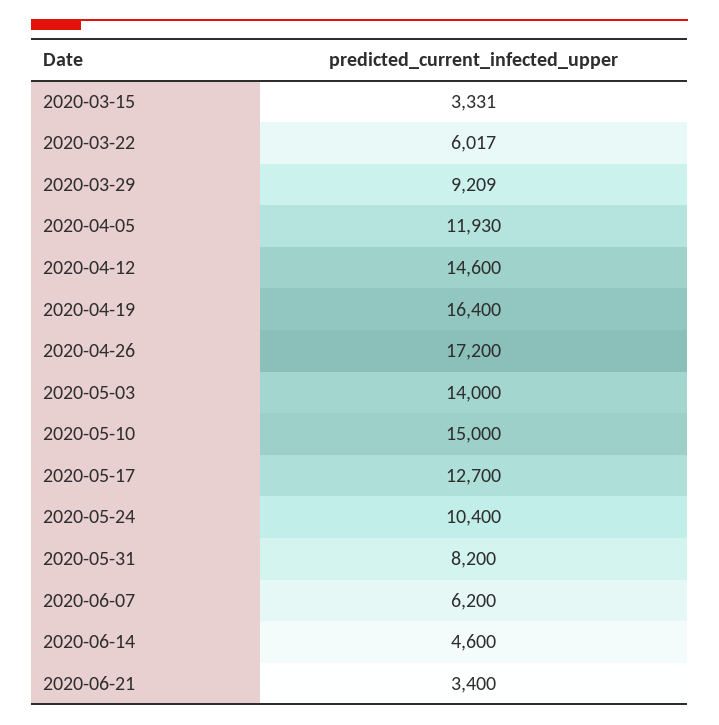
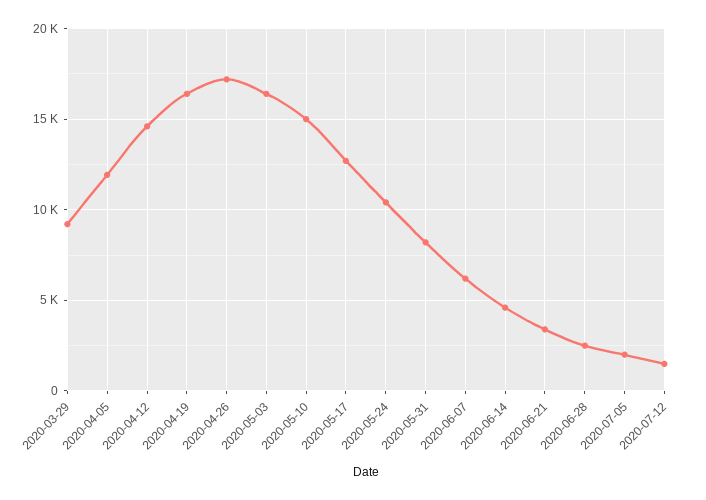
2020-03-15: 3331 -> none
2020-03-22: 6017 -> none
2020-05-03: 14000 -> 16500
2020-06-28: none -> 2500
2020-07-05: none -> 2000
2020-07-12: none -> 1500

